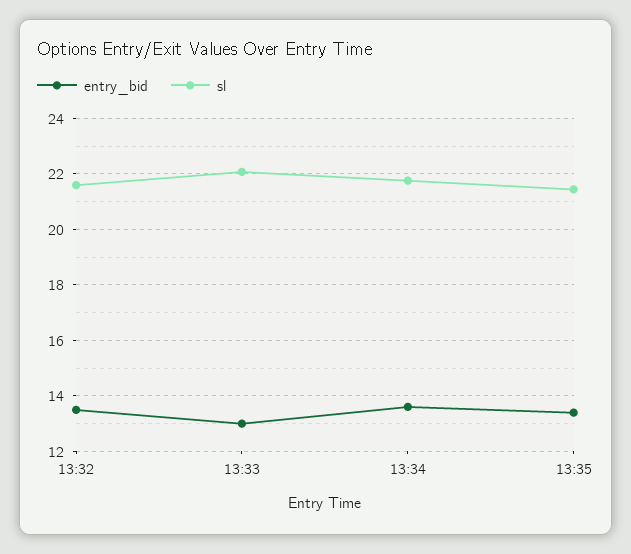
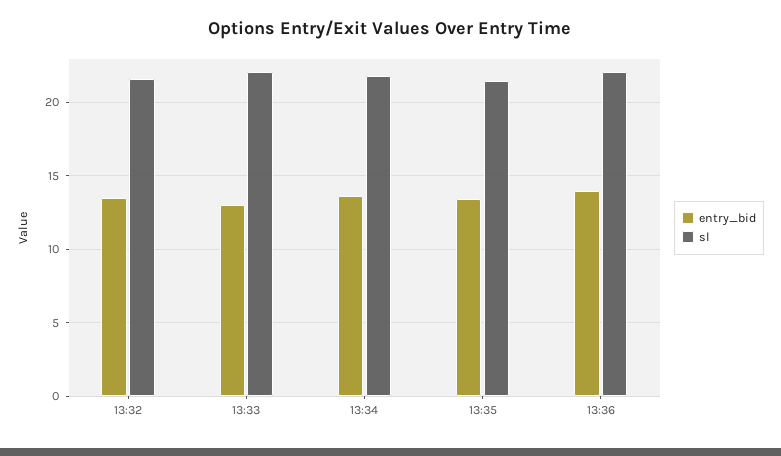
entry_bid, 13:36: none -> 14
sl, 13:36: none -> 22

